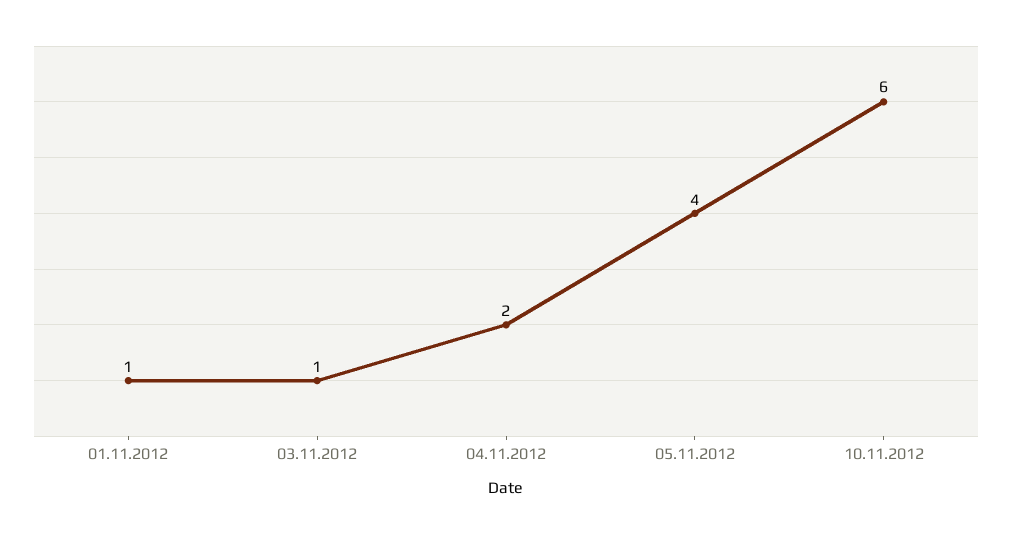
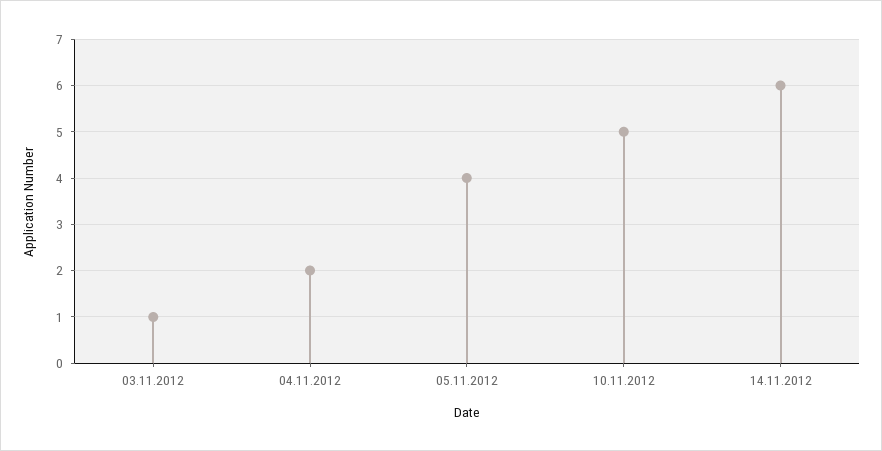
01.11.2012: 1 -> none
10.11.2012: 6 -> 5
14.11.2012: none -> 6

